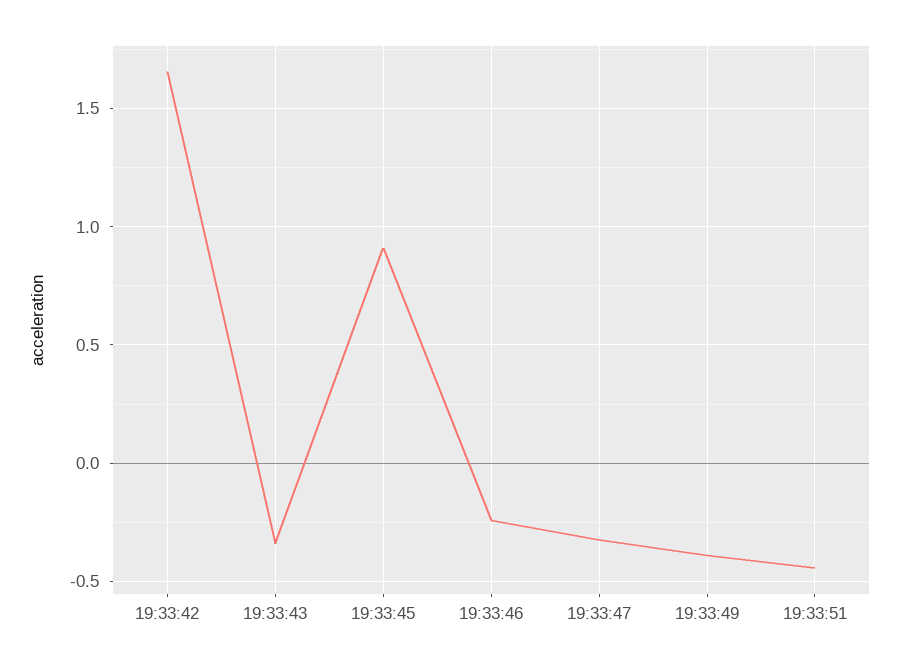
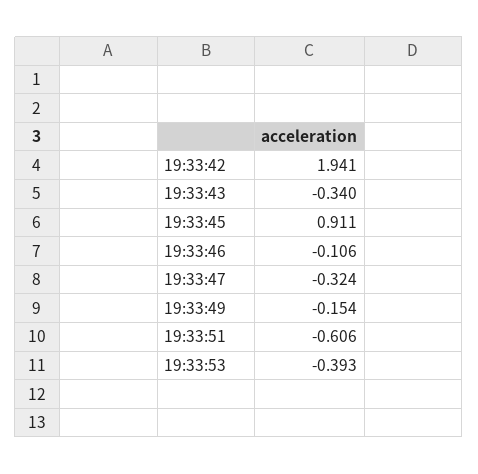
19:33:42: 1.65 -> 1.941
19:33:46: -0.25 -> -0.106
19:33:49: -0.4 -> -0.154
19:33:51: -0.45 -> -0.606
19:33:53: none -> -0.393

